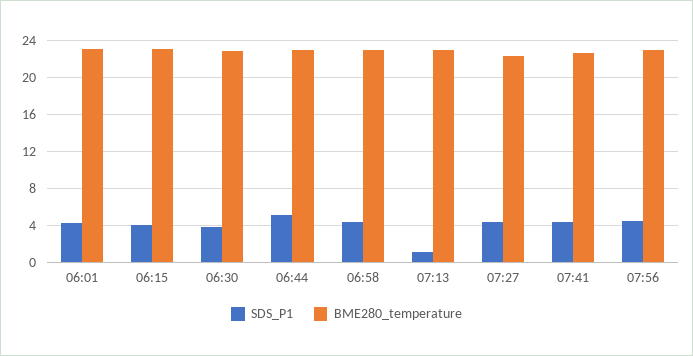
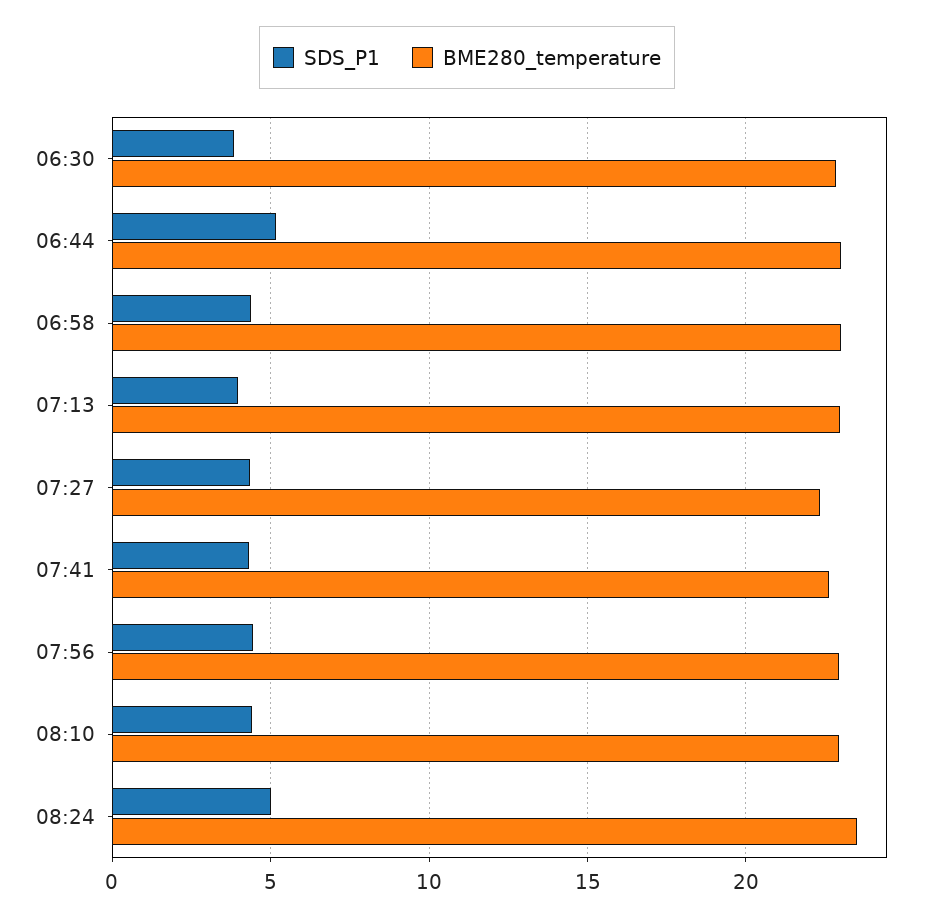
SDS_P1, 06:01: 4 -> none
BME280_temperature, 06:01: 23 -> none
SDS_P1, 06:15: 4 -> none
BME280_temperature, 06:15: 23 -> none
SDS_P1, 07:13: 1 -> 4
SDS_P1, 08:10: none -> 4.5
BME280_temperature, 08:10: none -> 23
SDS_P1, 08:24: none -> 5
BME280_temperature, 08:24: none -> 23.5

